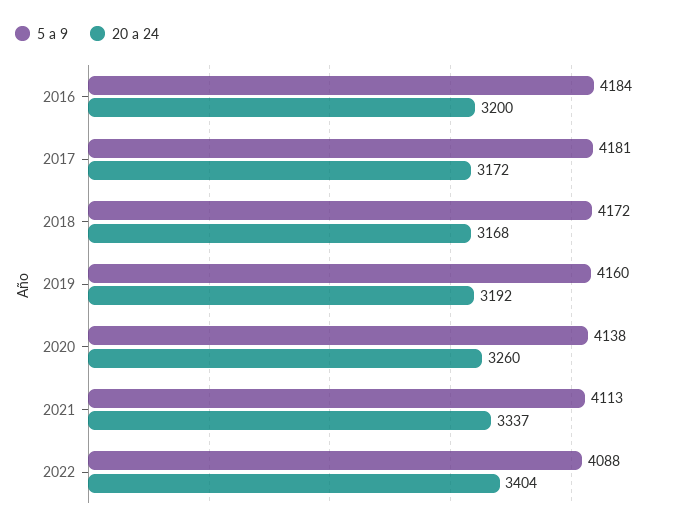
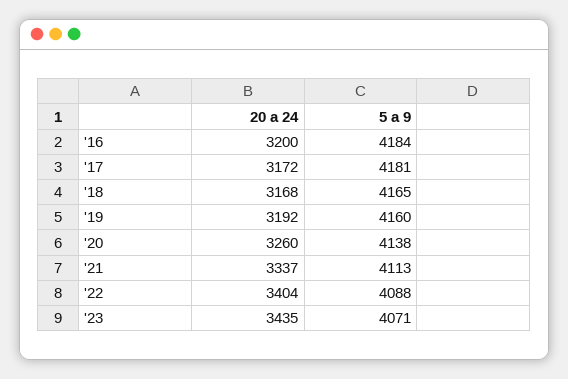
5 a 9, 2018: 4172 -> 4165
20 a 24, '23: none -> 3435
5 a 9, '23: none -> 4071

